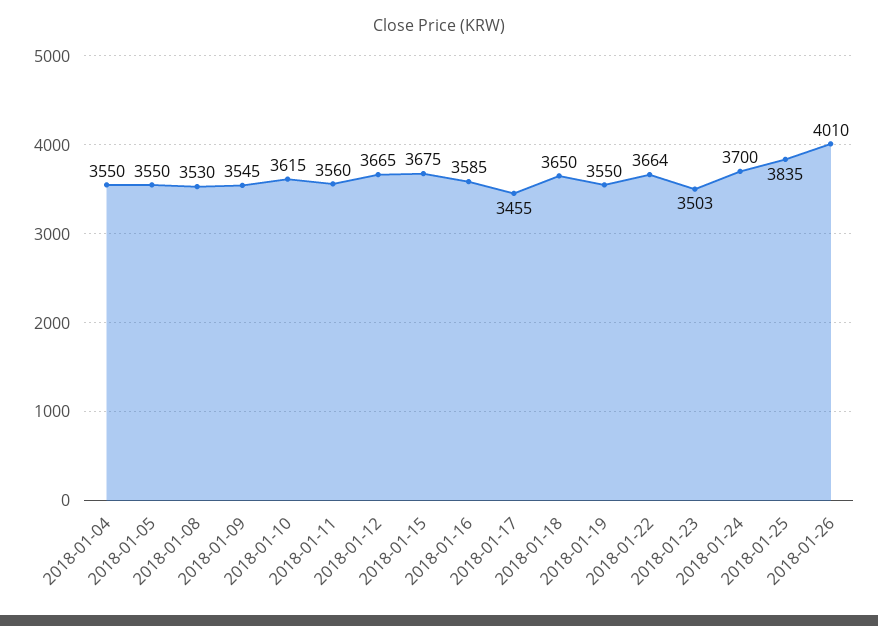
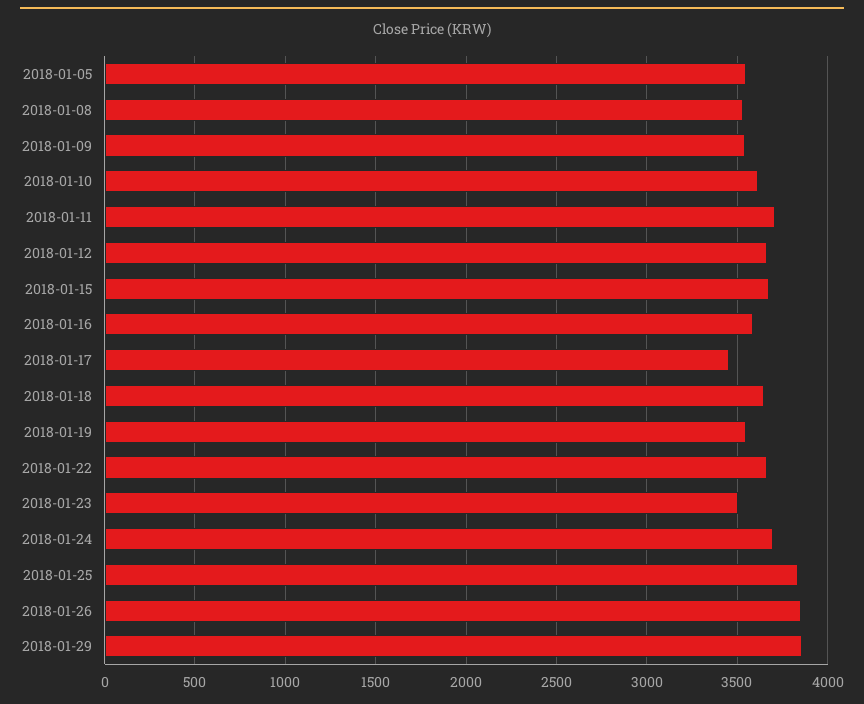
2018-01-04: 3550 -> none
2018-01-11: 3560 -> 3700
2018-01-26: 4010 -> 3850
2018-01-29: none -> 3850

